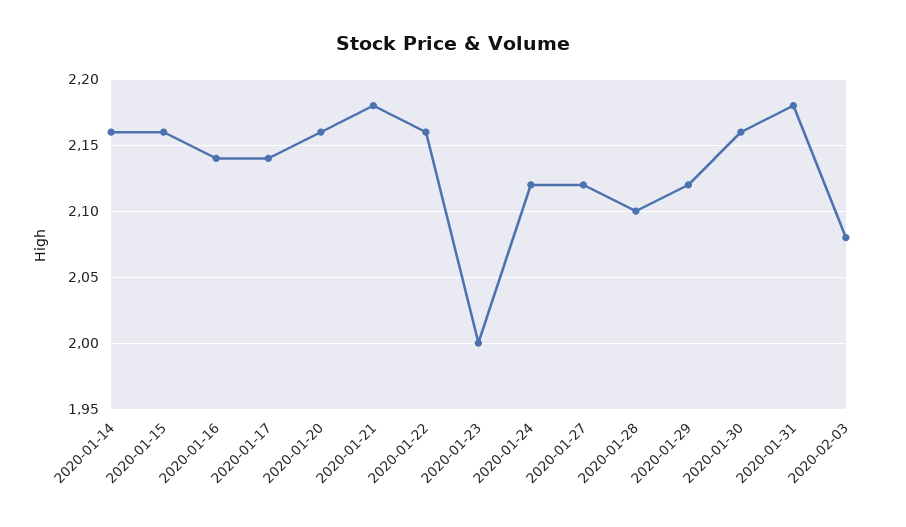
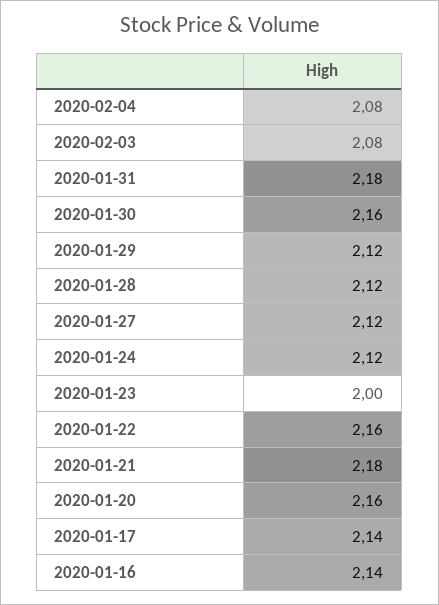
2020-01-14: 2.16 -> none
2020-01-15: 2.16 -> none
2020-01-28: 2.1 -> 2.12
2020-02-04: none -> 2.08

